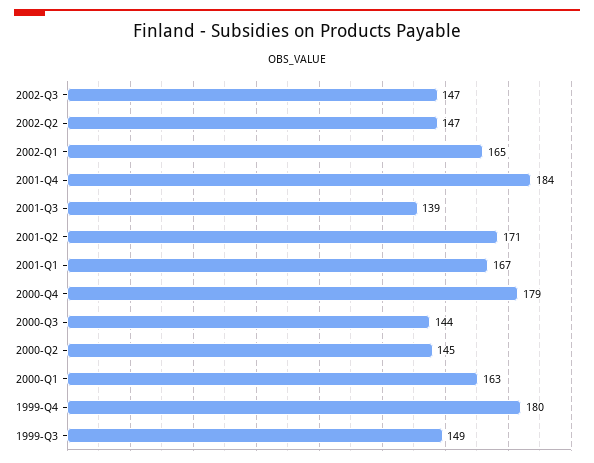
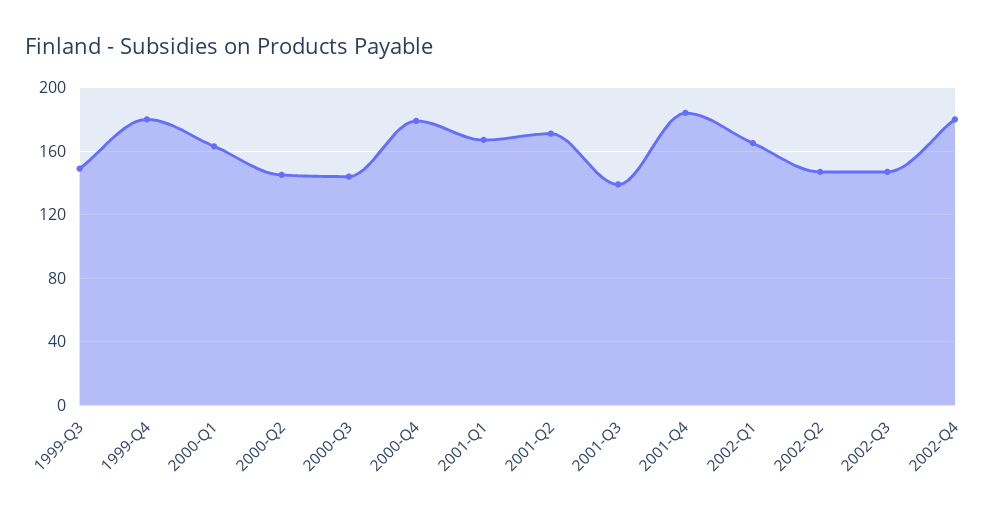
2002-Q4: none -> 180

